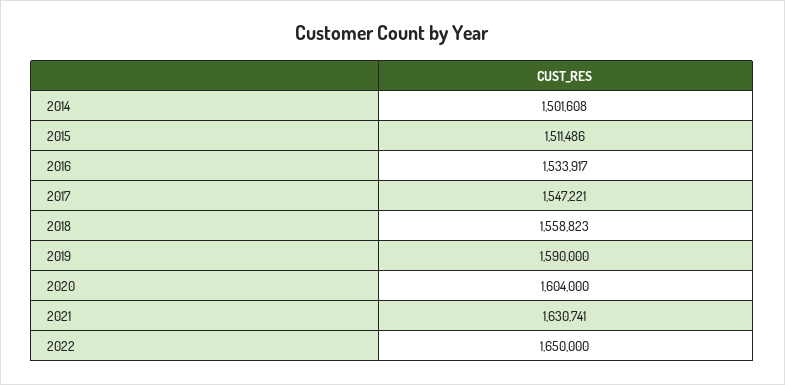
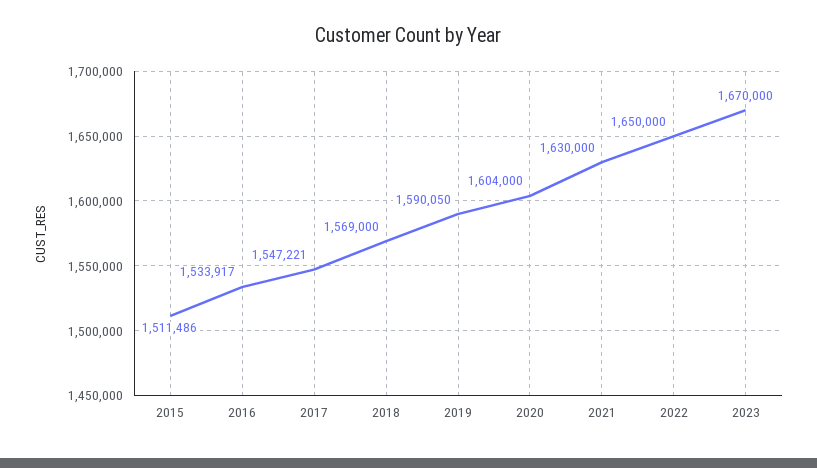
2014: 1501608 -> none
2018: 1558823 -> 1569000
2019: 1590000 -> 1590050
2021: 1630741 -> 1630000
2023: none -> 1670000

